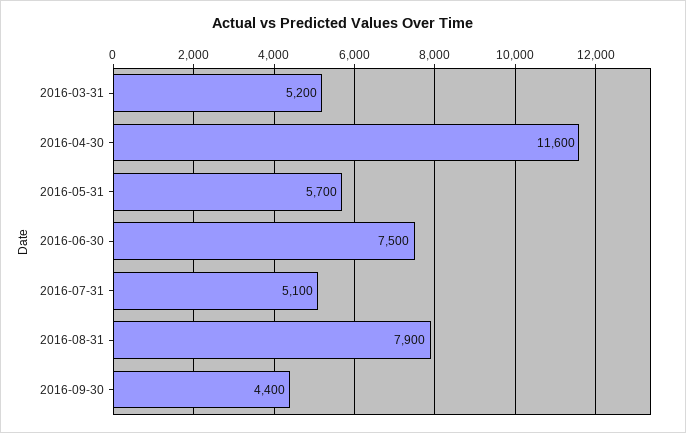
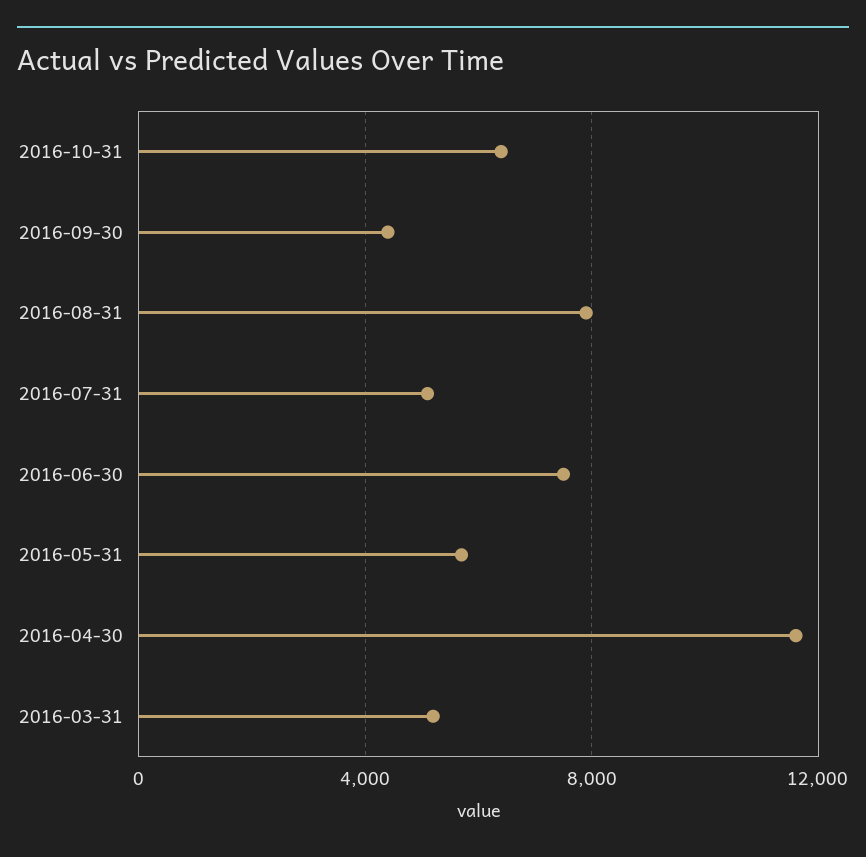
2016-10-31: none -> 6500

